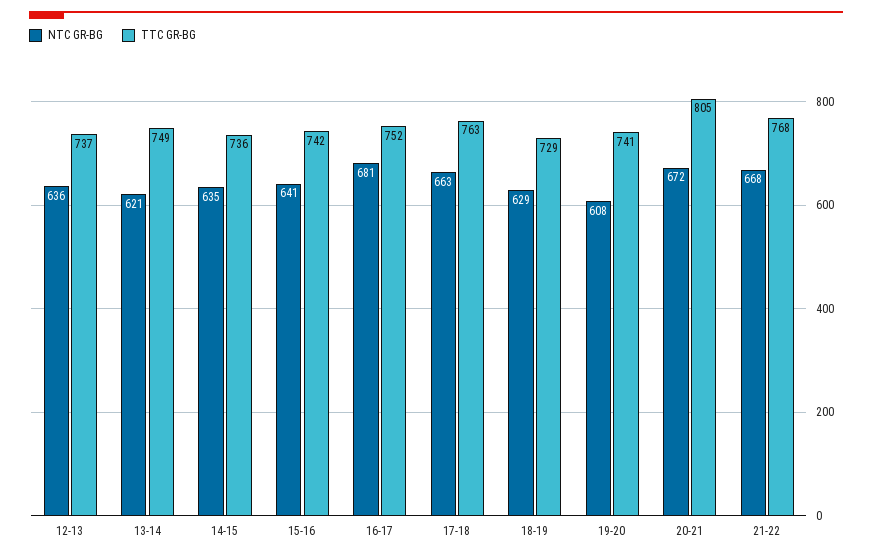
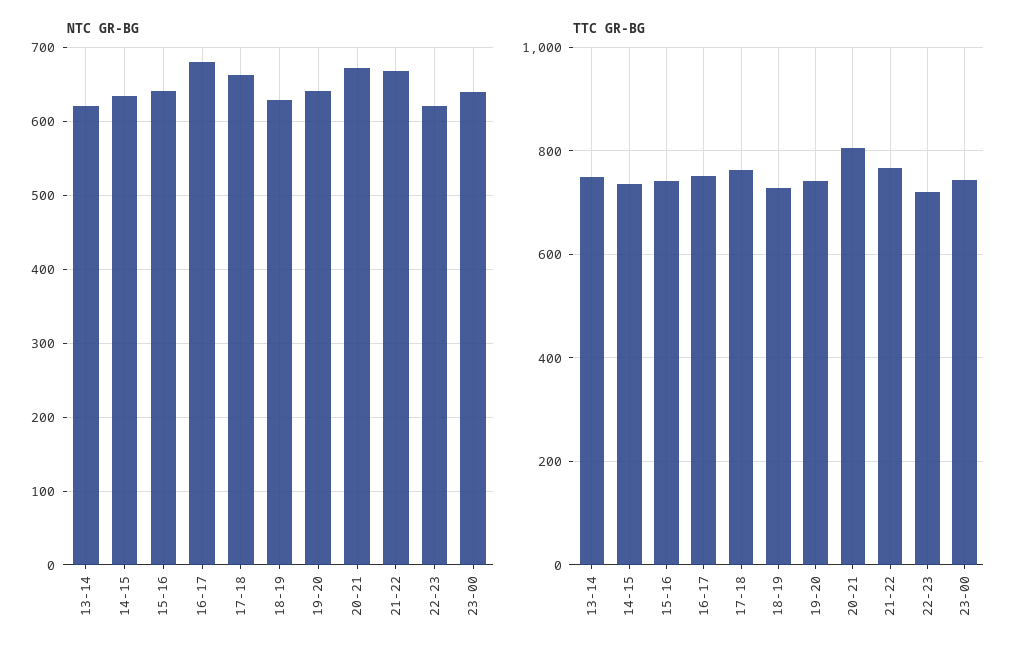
NTC GR-BG, 12-13: 636 -> none
TTC GR-BG, 12-13: 737 -> none
NTC GR-BG, 19-20: 608 -> 640
NTC GR-BG, 22-23: none -> 620
NTC GR-BG, 23-00: none -> 640
TTC GR-BG, 22-23: none -> 720
TTC GR-BG, 23-00: none -> 740

